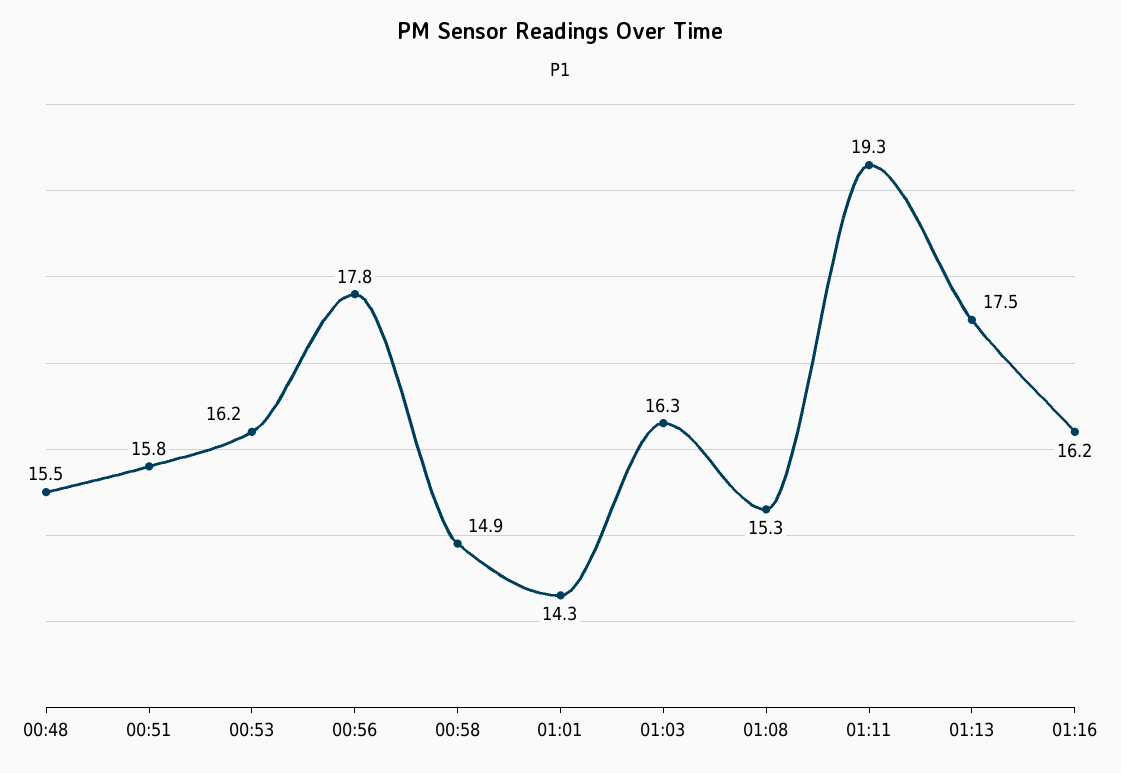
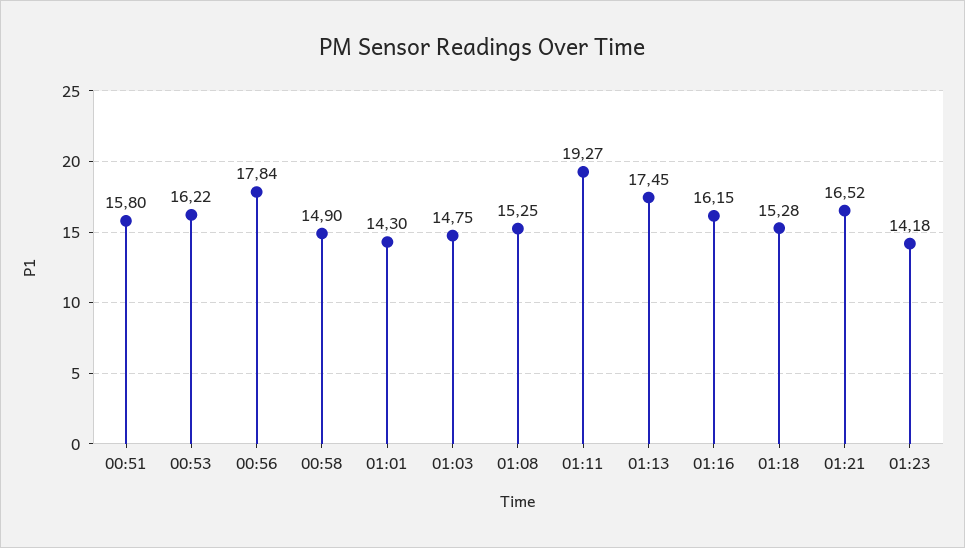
00:48: 15.5 -> none
01:03: 16.3 -> 14.75
01:18: none -> 15.28
01:21: none -> 16.52
01:23: none -> 14.18

